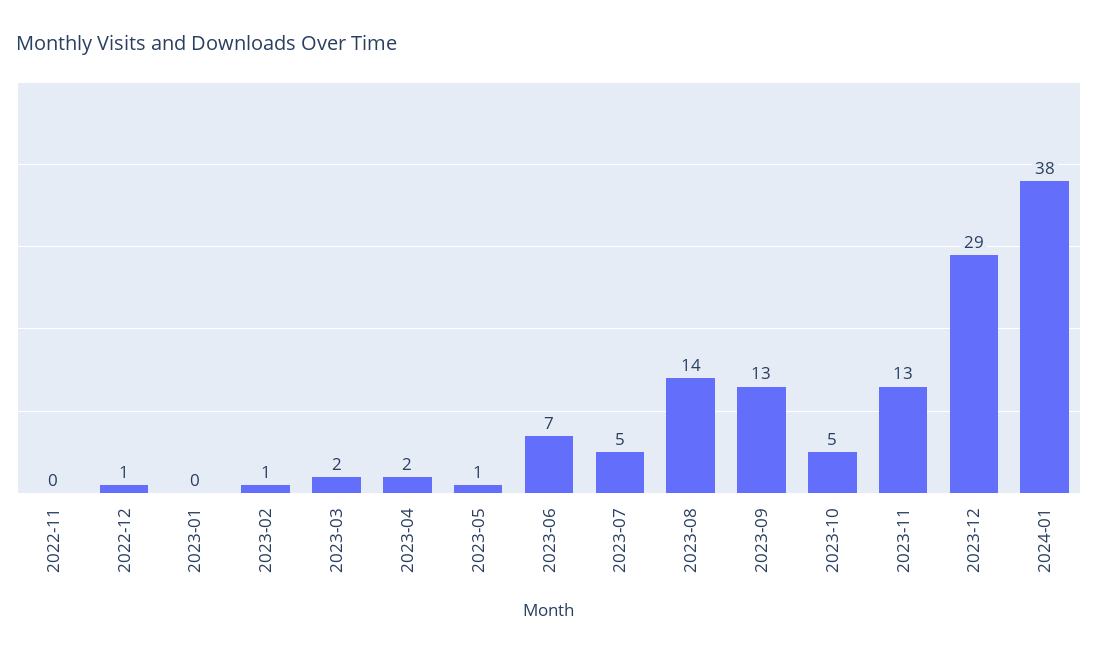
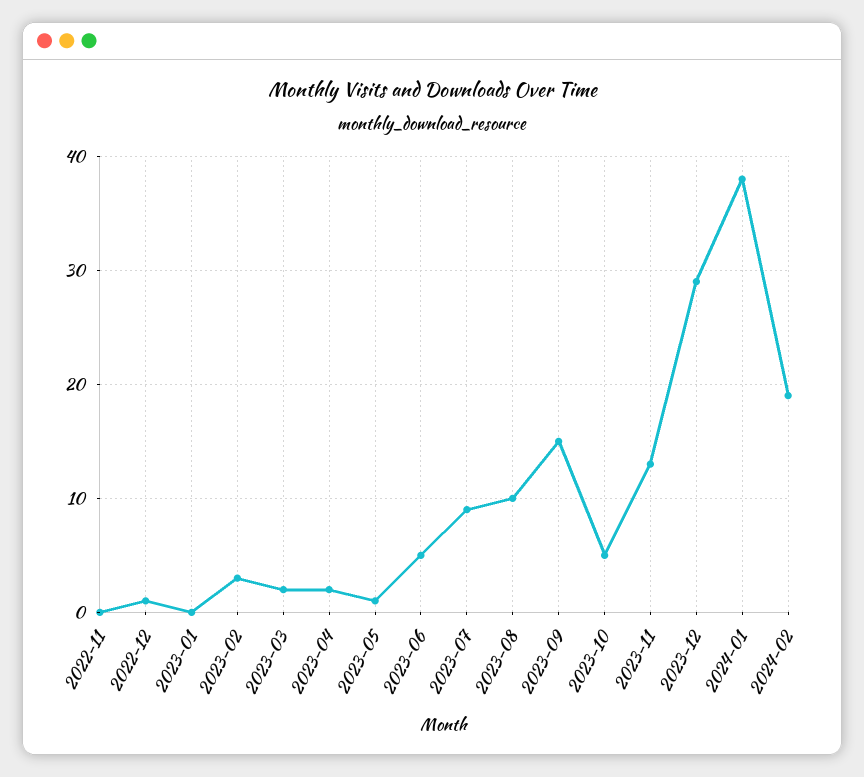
2023-02: 1 -> 3
2023-06: 7 -> 5
2023-07: 5 -> 9
2023-08: 14 -> 10
2023-09: 13 -> 15
2024-02: none -> 19

